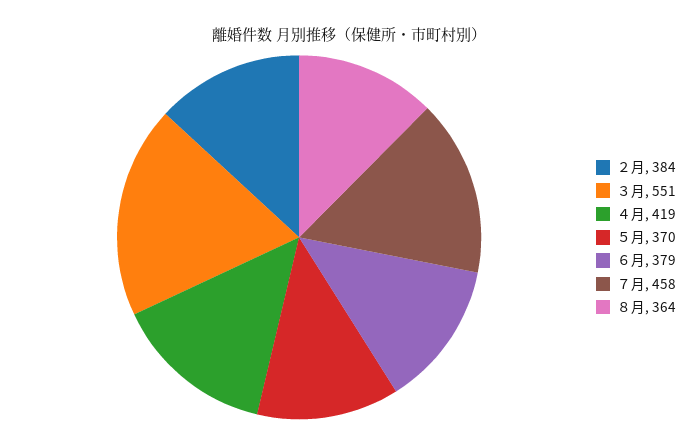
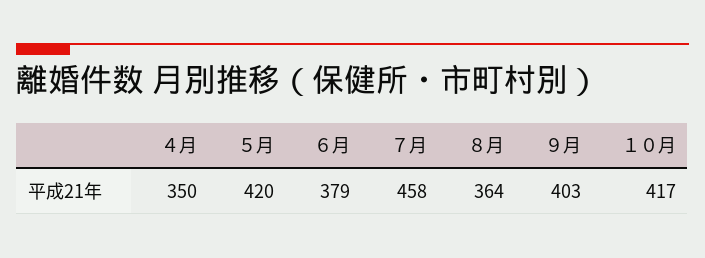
２月: 384 -> none
３月: 551 -> none
４月: 419 -> 350
５月: 370 -> 420
９月: none -> 403
１０月: none -> 417

